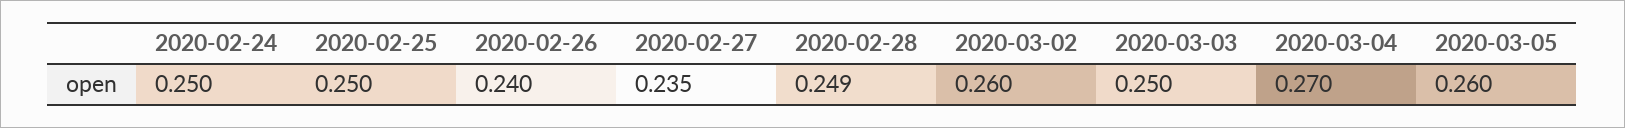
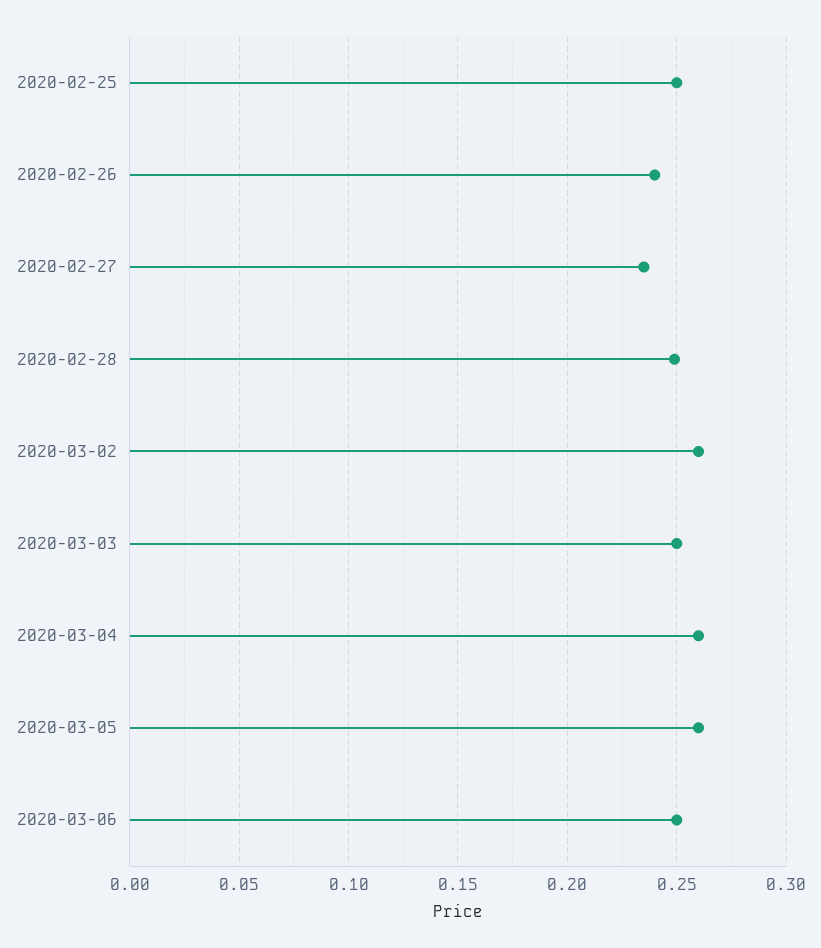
2020-02-24: 0.25 -> none
2020-03-04: 0.27 -> 0.26
2020-03-06: none -> 0.25

